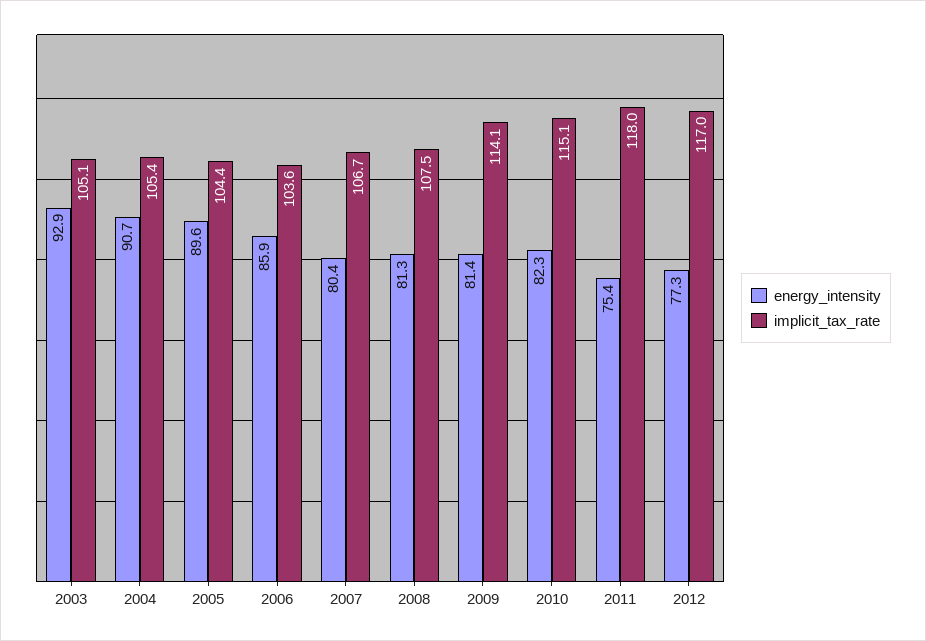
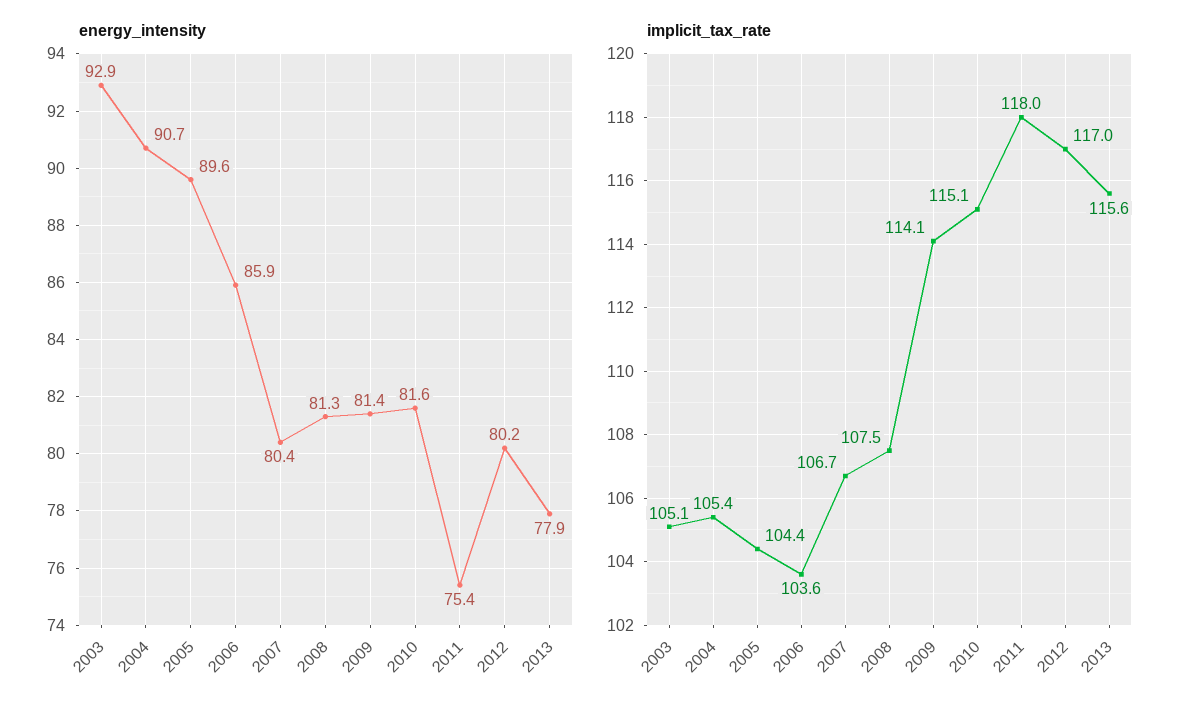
energy_intensity, 2010: 82.3 -> 81.6
energy_intensity, 2012: 77.3 -> 80.2
energy_intensity, 2013: none -> 77.9
implicit_tax_rate, 2013: none -> 115.6

